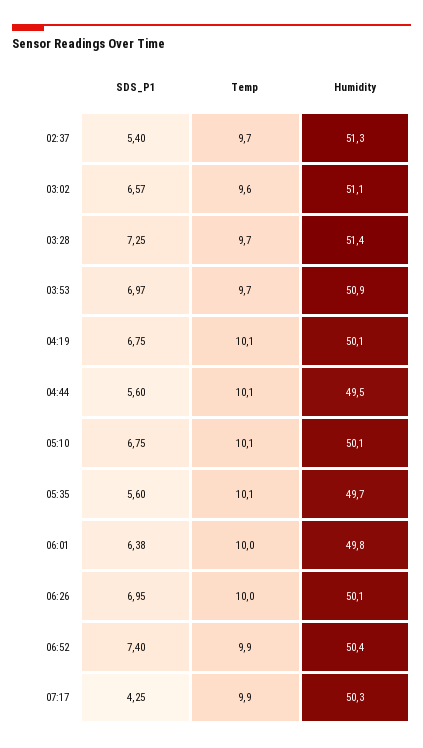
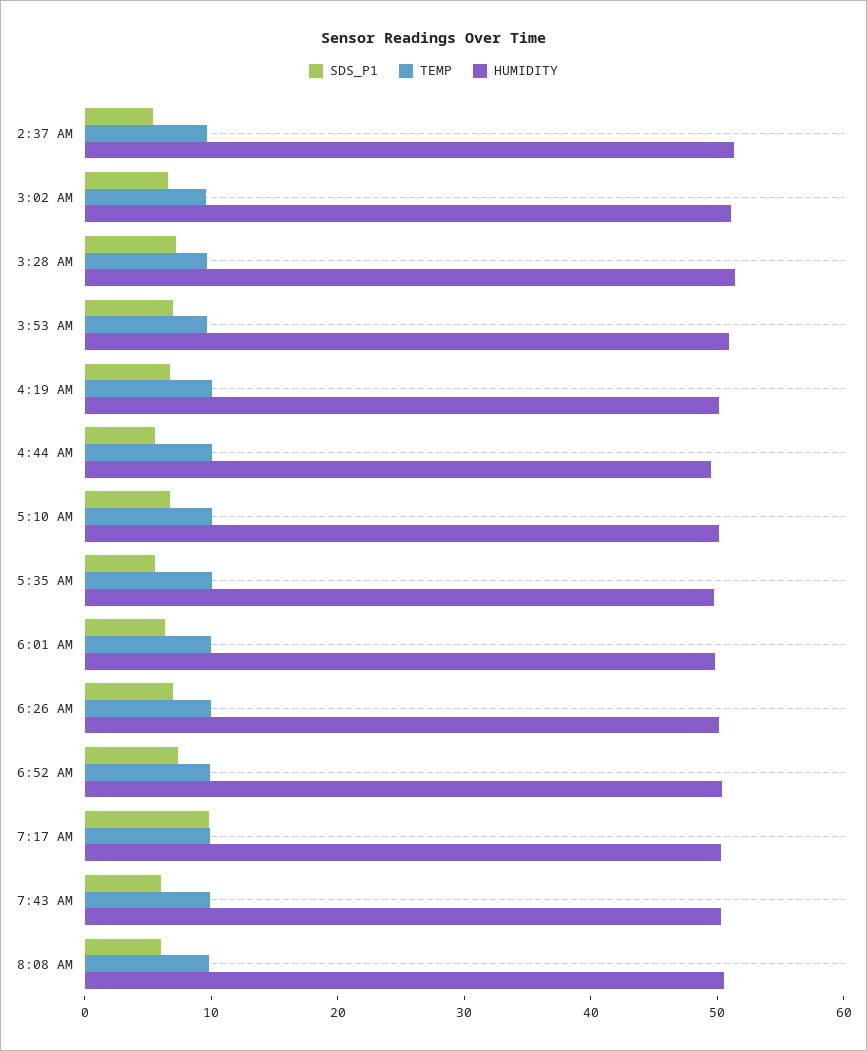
SDS_P1, 07:17: 4.25 -> 10
SDS_P1, 7:43 AM: none -> 6
Temp, 7:43 AM: none -> 10
Humidity, 7:43 AM: none -> 50
SDS_P1, 8:08 AM: none -> 6
Temp, 8:08 AM: none -> 10
Humidity, 8:08 AM: none -> 50

